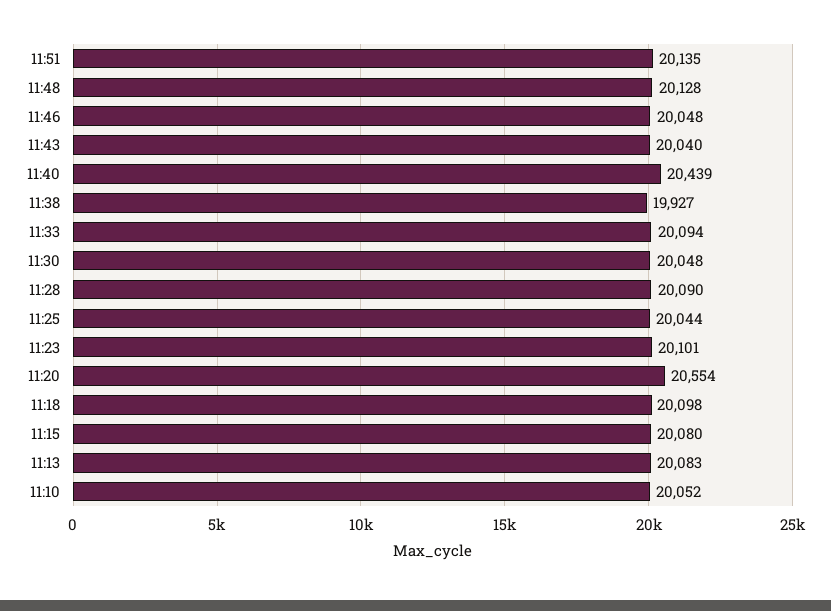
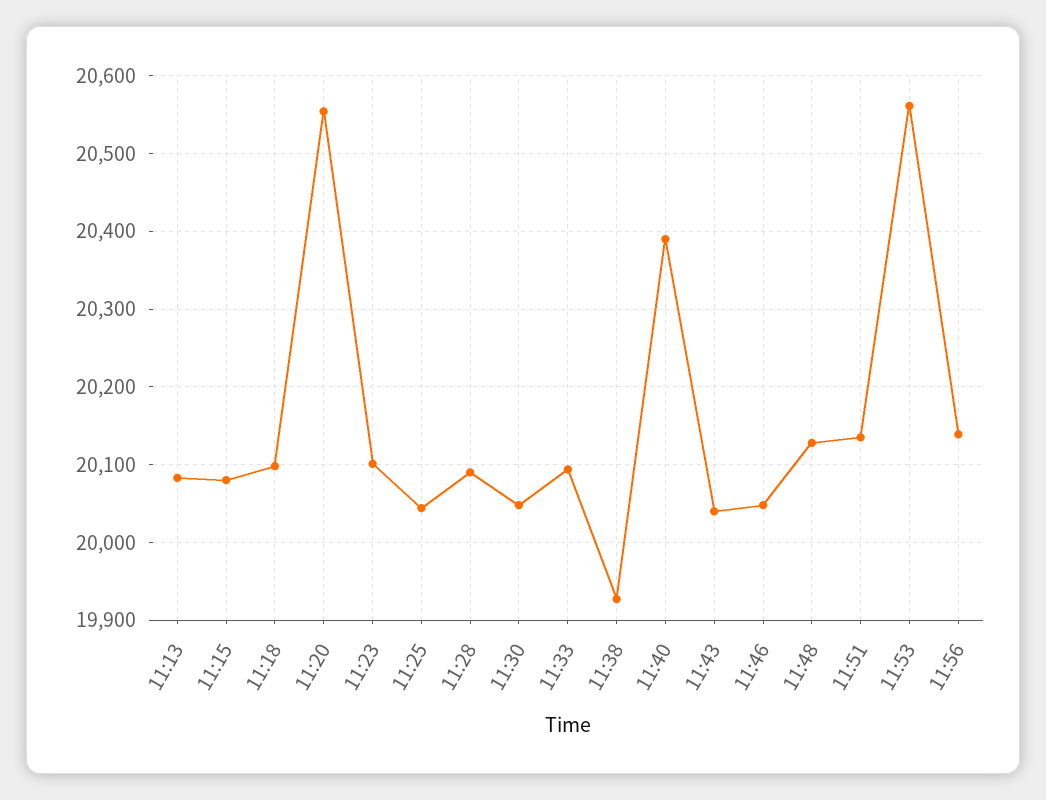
11:40: 20439 -> 20390
11:10: 20052 -> none
11:53: none -> 20560
11:56: none -> 20140

